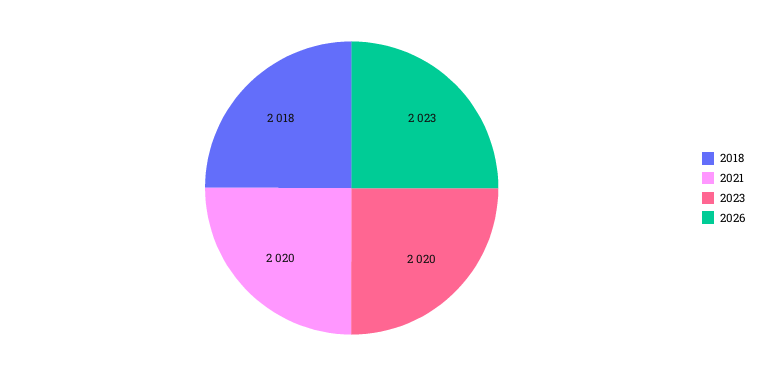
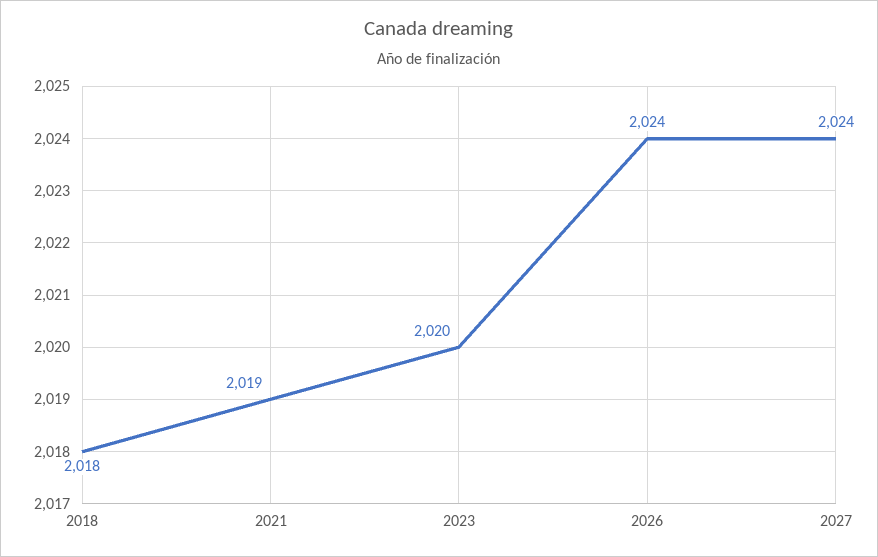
2021: 2020 -> 2019
2026: 2023 -> 2024
2027: none -> 2024

